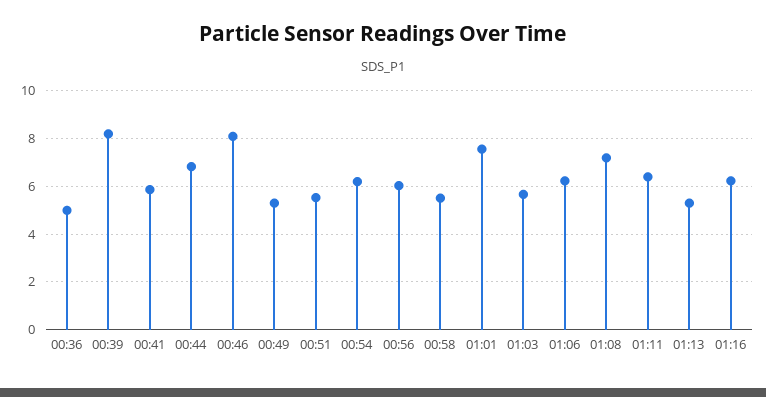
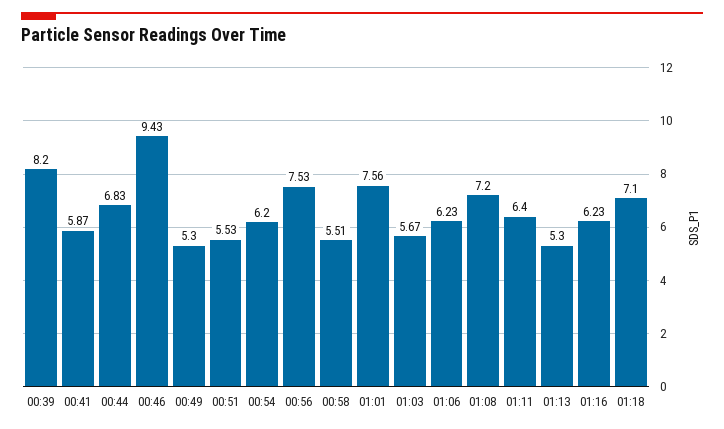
00:36: 5 -> none
00:46: 8 -> 9.43
00:56: 6 -> 7.53
01:18: none -> 7.1

